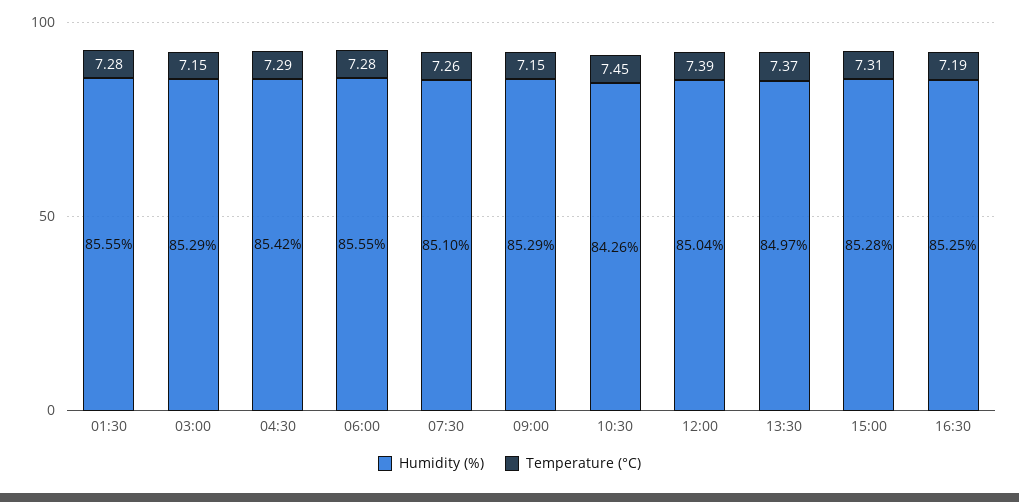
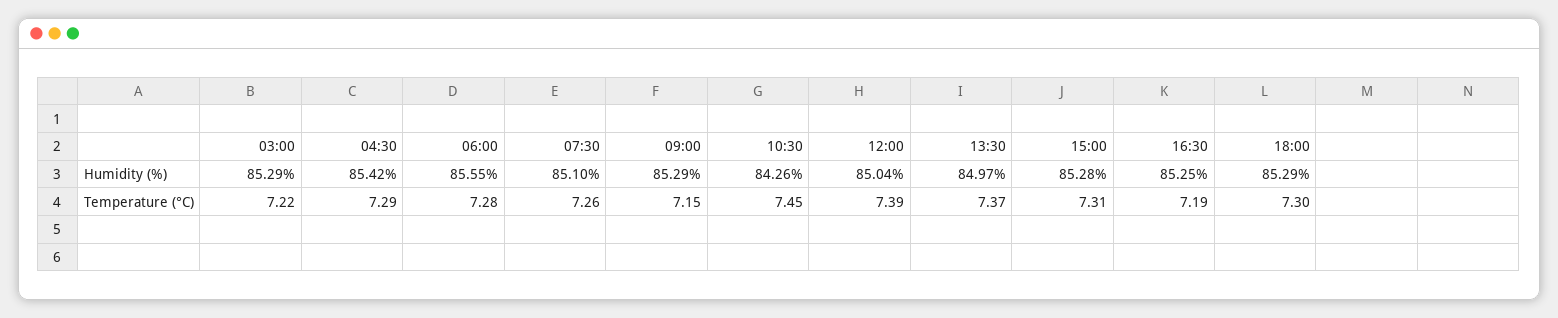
Humidity (%), 01:30: 85.55 -> none
Temperature (°C), 01:30: 7.28 -> none
Temperature (°C), 03:00: 7.15 -> 7.22
Humidity (%), 18:00: none -> 85.29
Temperature (°C), 18:00: none -> 7.3

